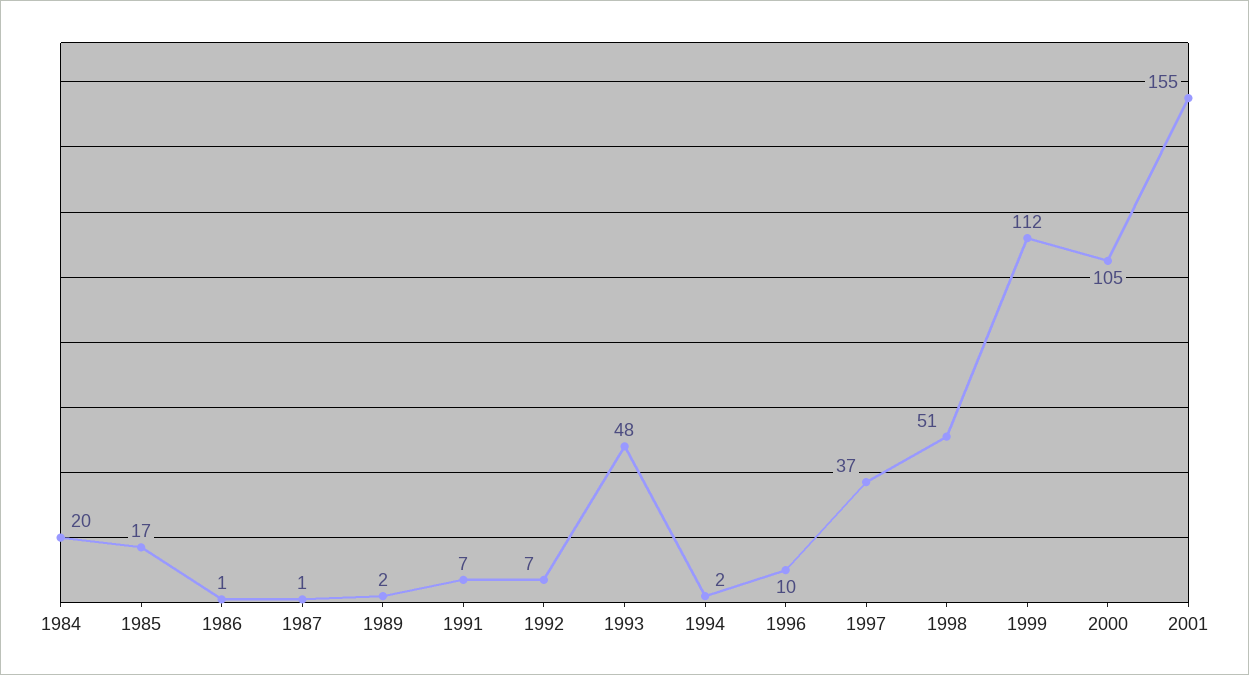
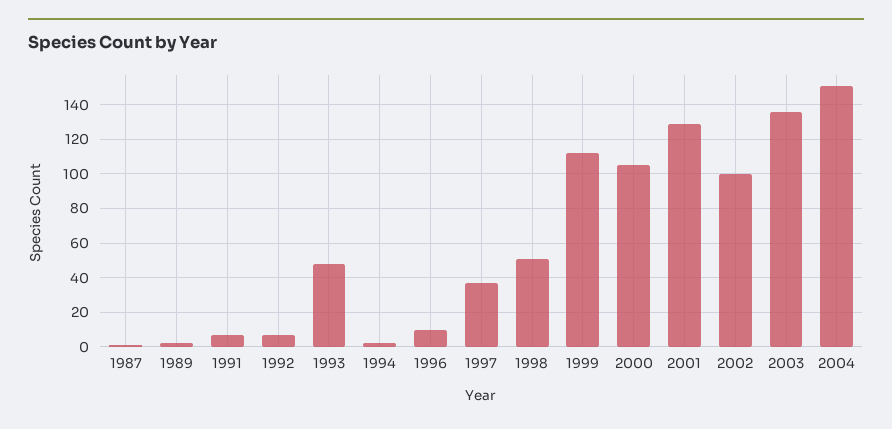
1984: 20 -> none
1985: 17 -> none
1986: 1 -> none
2001: 155 -> 130
2002: none -> 100
2003: none -> 135
2004: none -> 150

